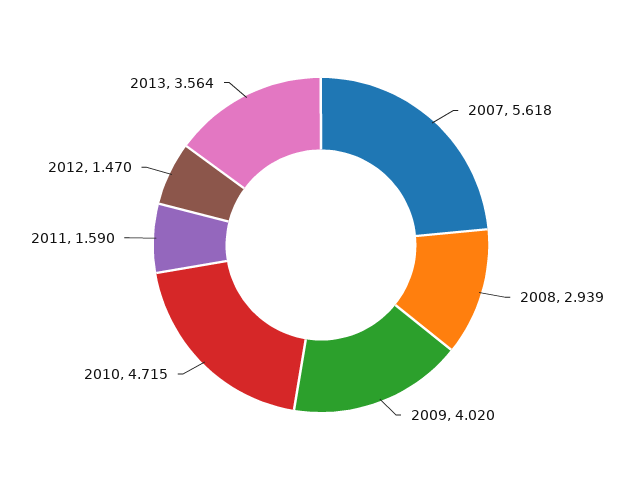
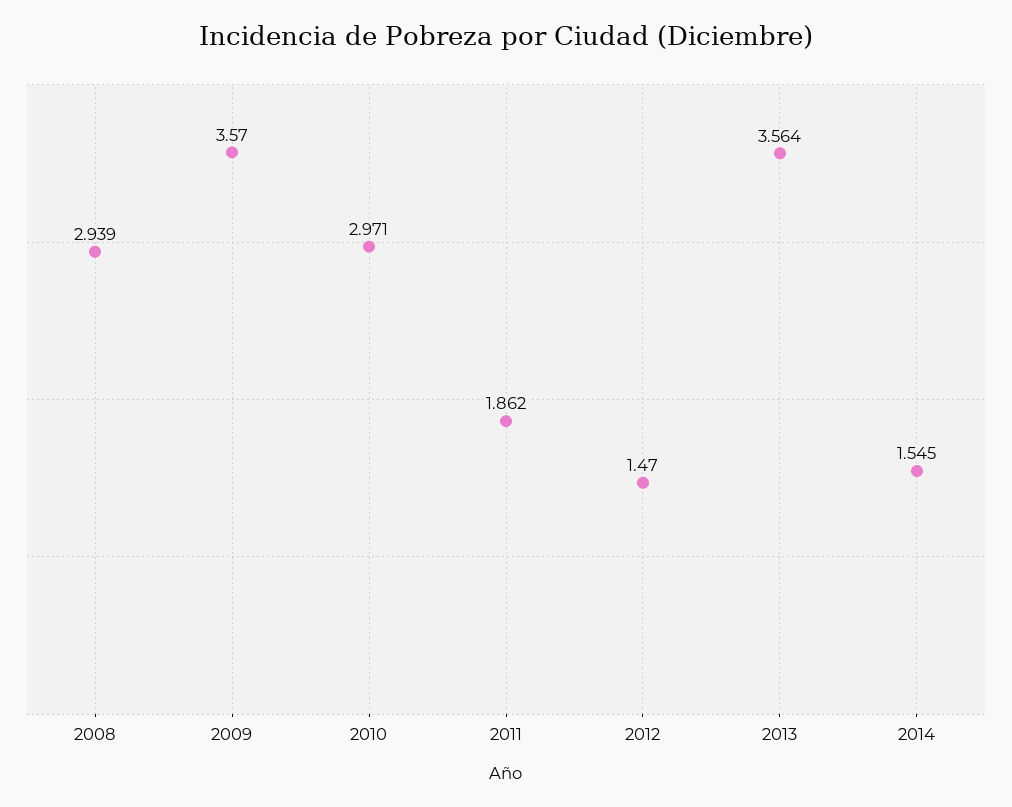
2007: 5.618 -> none
2009: 4.02 -> 3.57
2010: 4.715 -> 2.971
2011: 1.59 -> 1.862
2014: none -> 1.545

